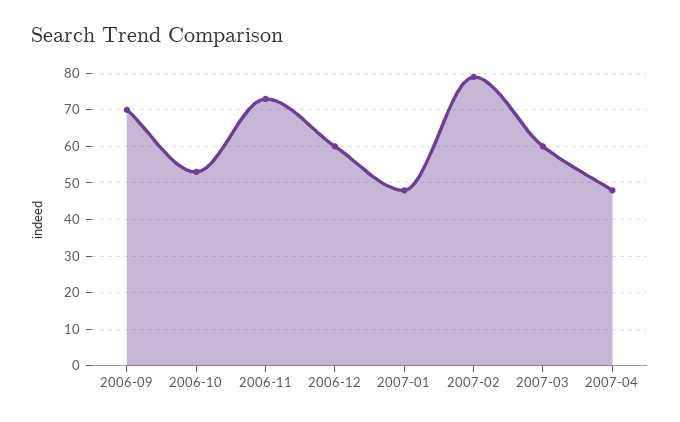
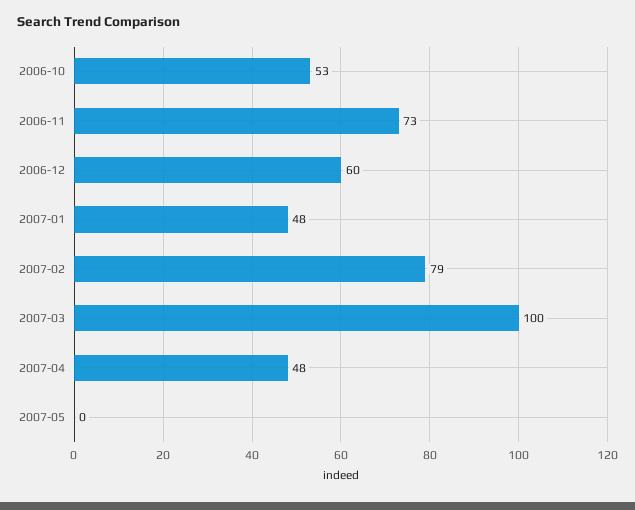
2006-09: 70 -> none
2007-03: 60 -> 100
2007-05: none -> 0

